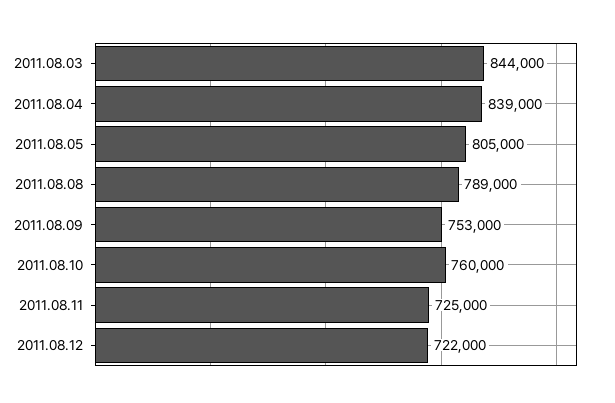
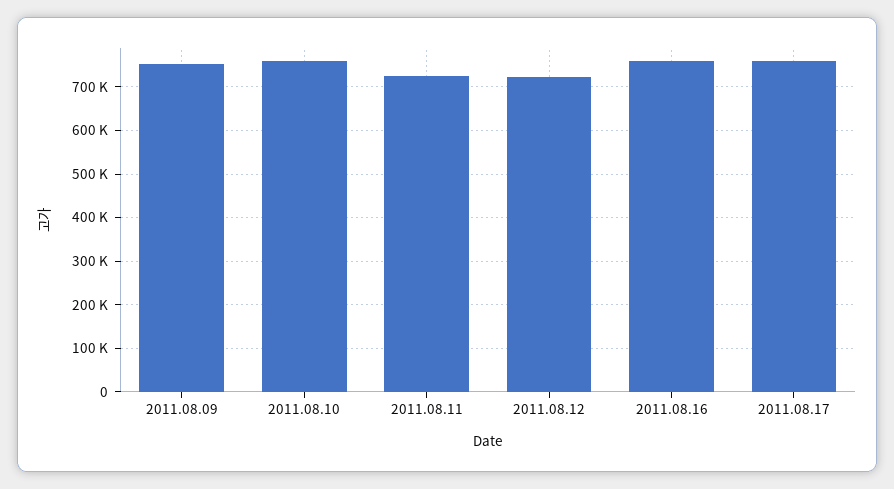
2011.08.03: 844000 -> none
2011.08.04: 839000 -> none
2011.08.05: 805000 -> none
2011.08.08: 789000 -> none
2011.08.16: none -> 760000
2011.08.17: none -> 760000

